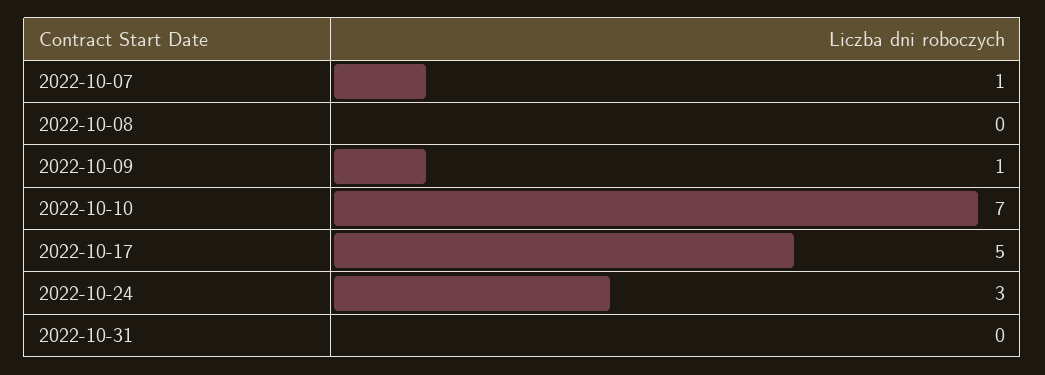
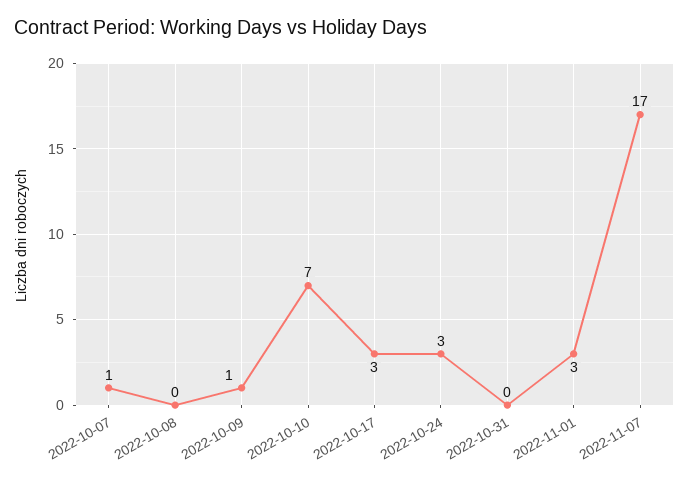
2022-10-17: 5 -> 3
2022-11-01: none -> 3
2022-11-07: none -> 17

